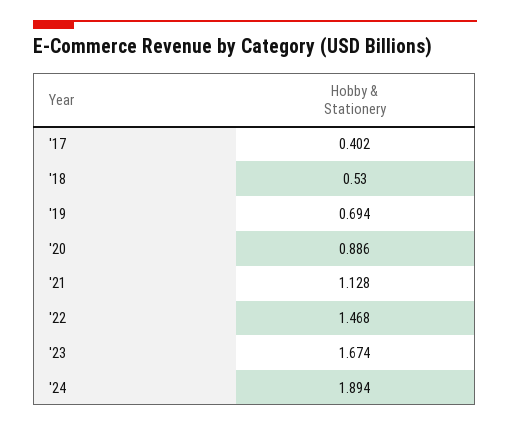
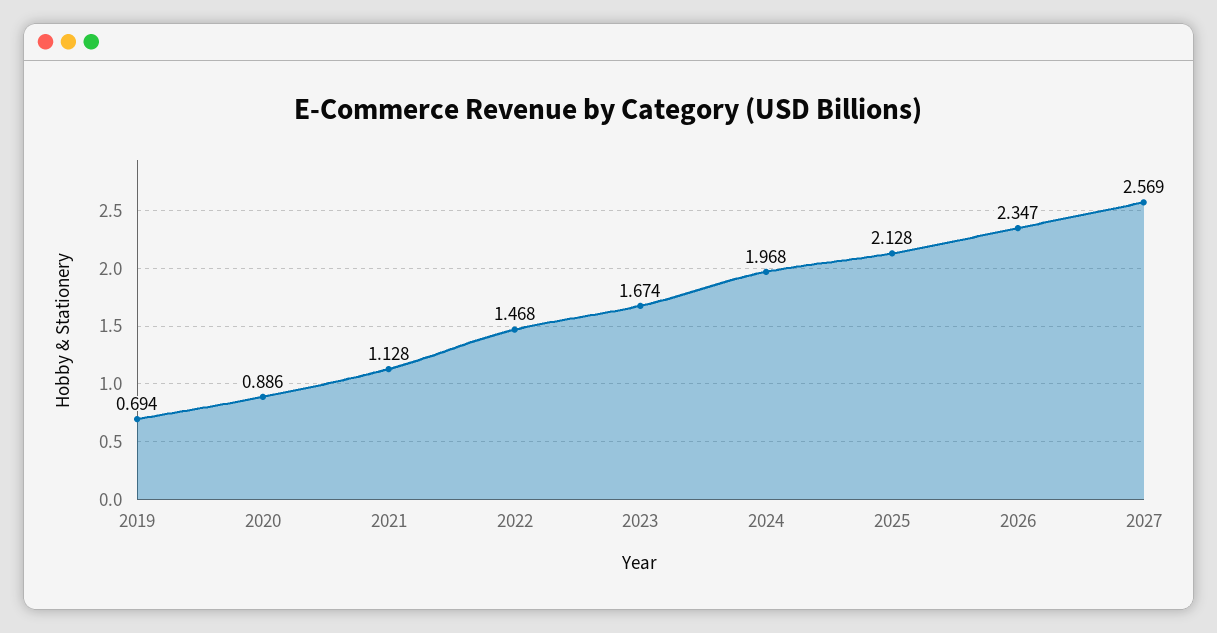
'17: 0.402 -> none
'18: 0.53 -> none
'24: 1.894 -> 1.968
2025: none -> 2.128
2026: none -> 2.347
2027: none -> 2.569

